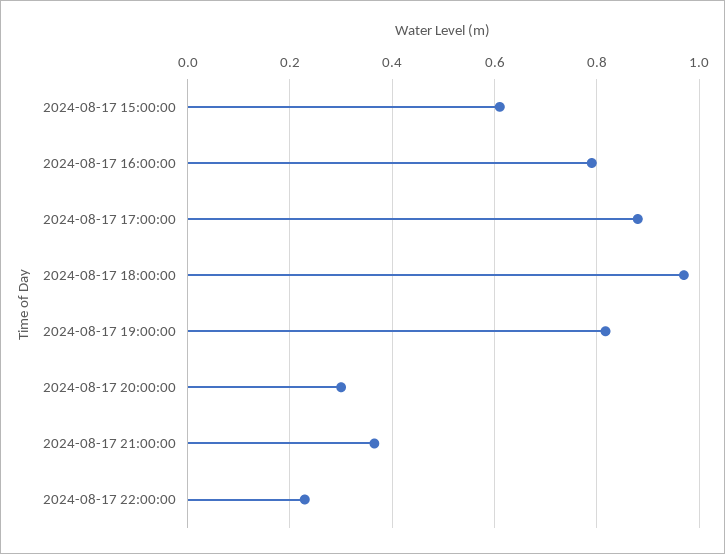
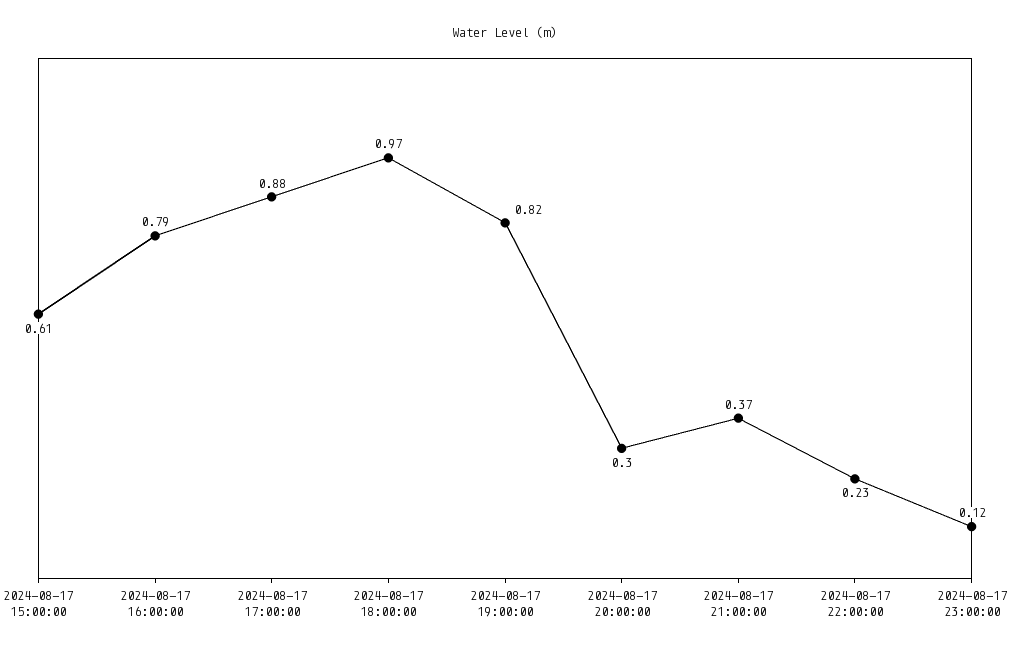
2024-08-17 23:00:00: none -> 0.12

